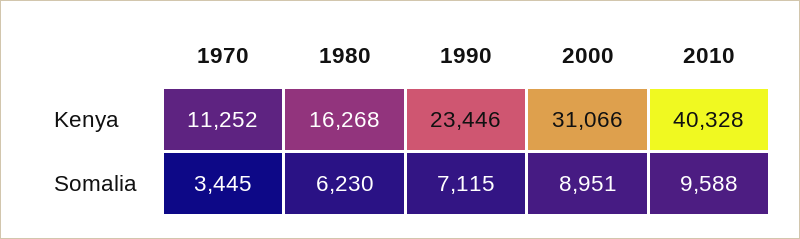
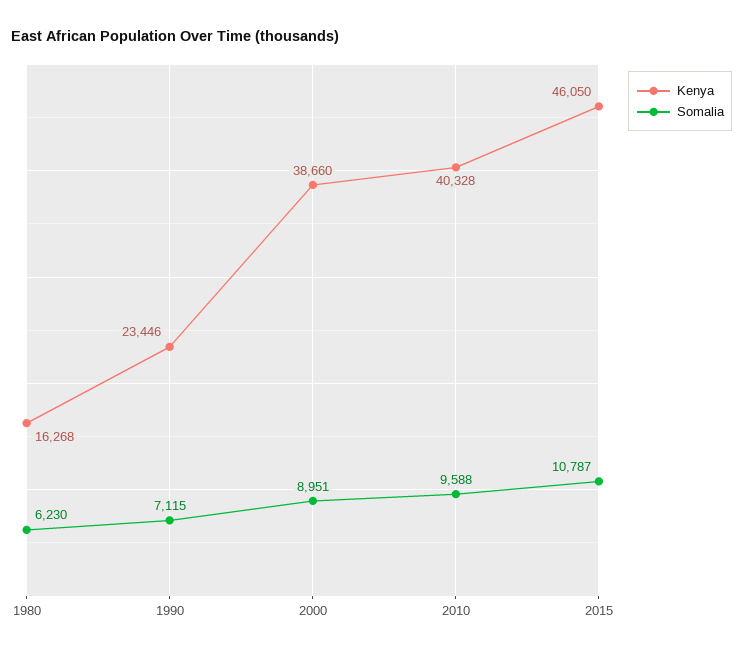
Kenya, 1970: 11252 -> none
Kenya, 2000: 31066 -> 38660
Somalia, 1970: 3445 -> none
Kenya, 2015: none -> 46050
Somalia, 2015: none -> 10787

